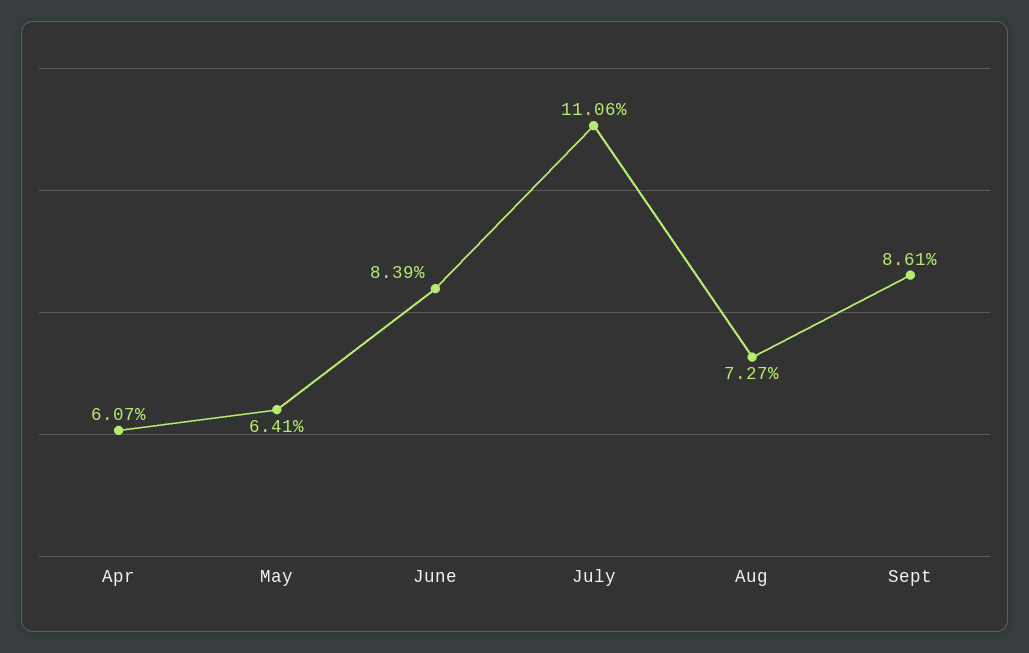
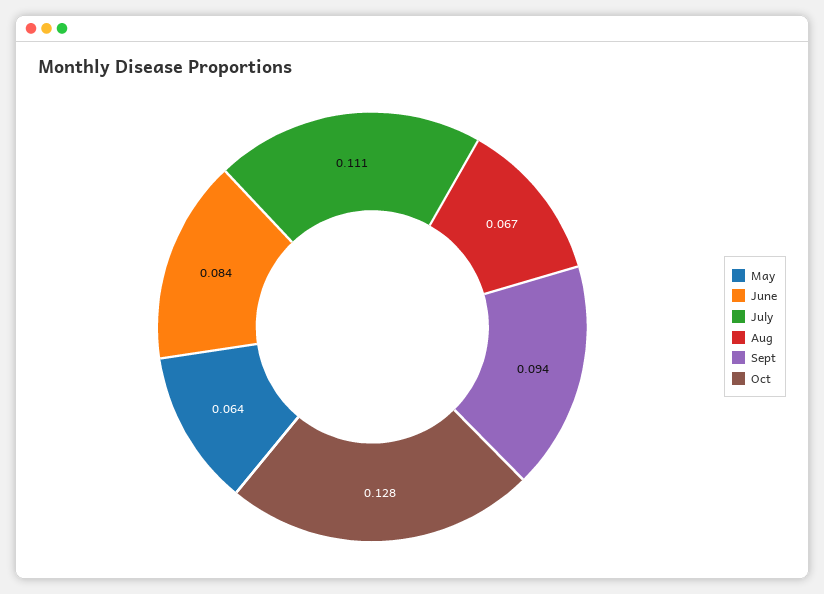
Apr: 0.0607 -> none
Aug: 0.0727 -> 0.067
Sept: 0.0861 -> 0.094
Oct: none -> 0.128

